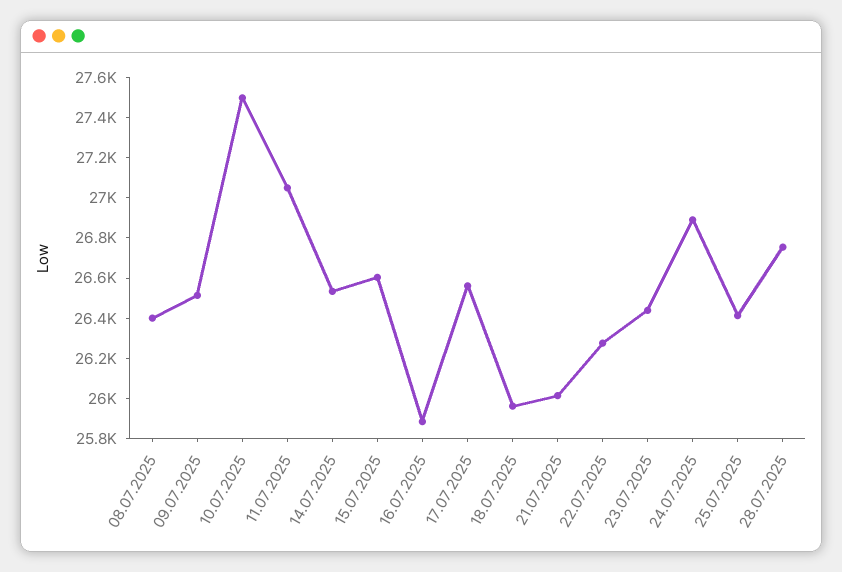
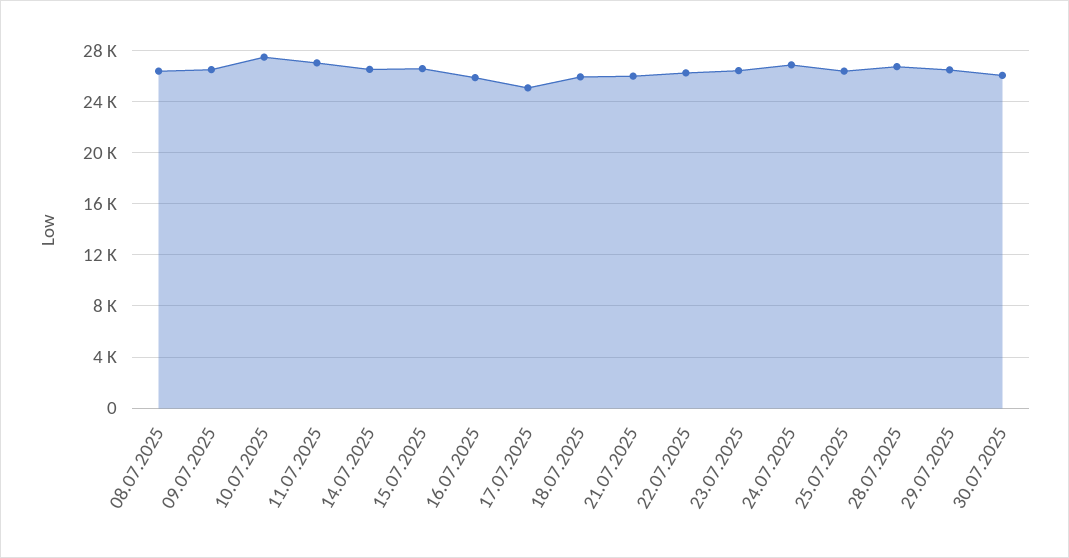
17.07.2025: 26550 -> 25000
29.07.2025: none -> 26500
30.07.2025: none -> 26000

